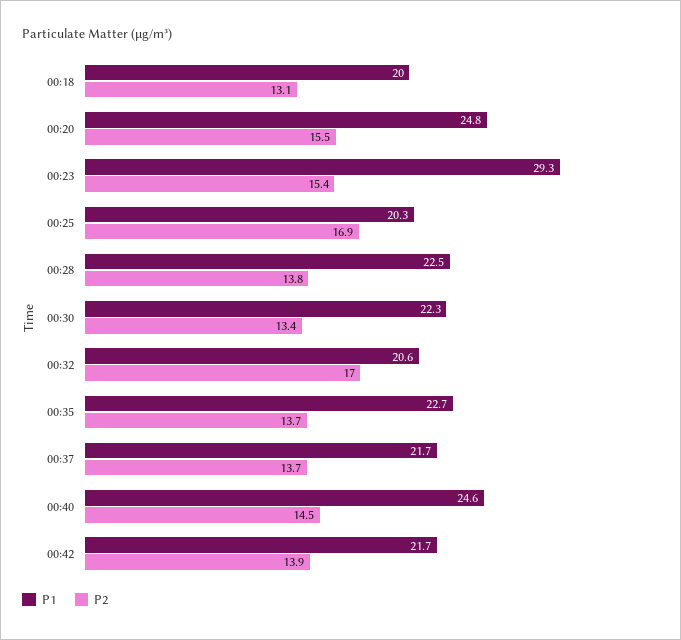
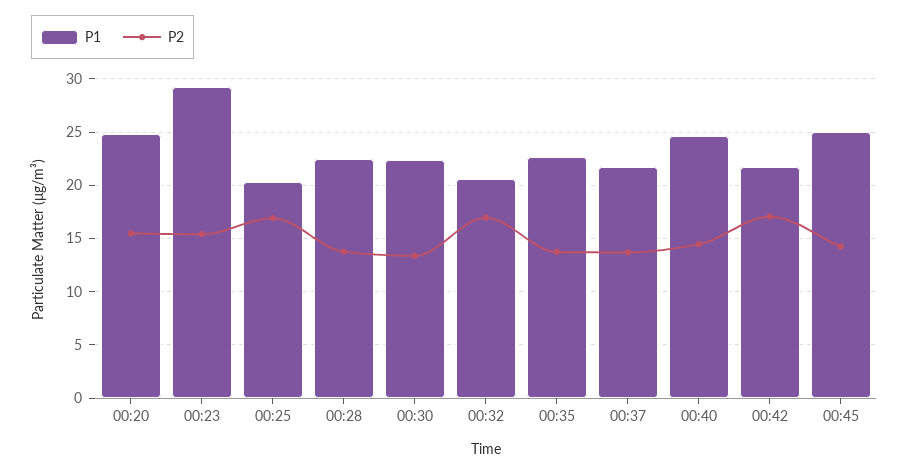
P1, 00:18: 20 -> none
P2, 00:18: 13.1 -> none
P2, 00:42: 13.9 -> 17
P1, 00:45: none -> 25
P2, 00:45: none -> 14

